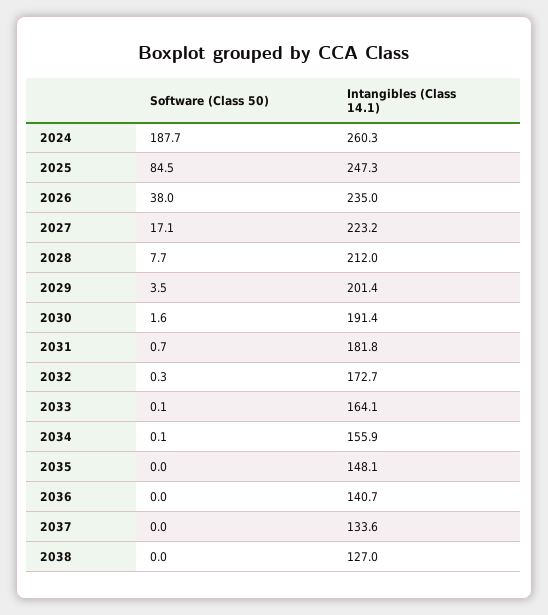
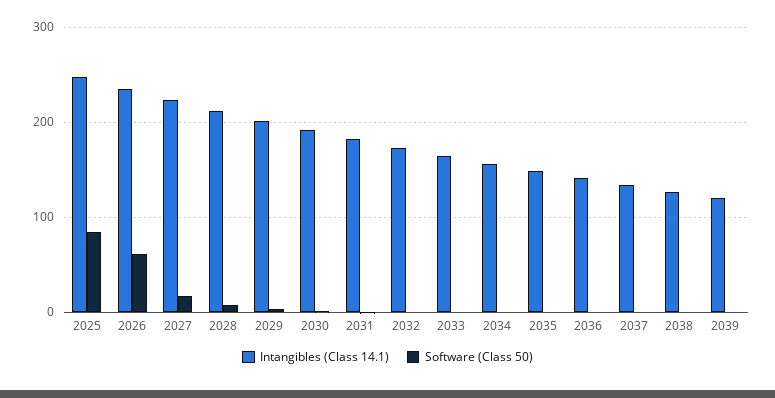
Software (Class 50), 2024: 187.7 -> none
Intangibles (Class 14.1), 2024: 260.3 -> none
Software (Class 50), 2026: 38 -> 60
Intangibles (Class 14.1), 2039: none -> 120
Software (Class 50), 2039: none -> 0

